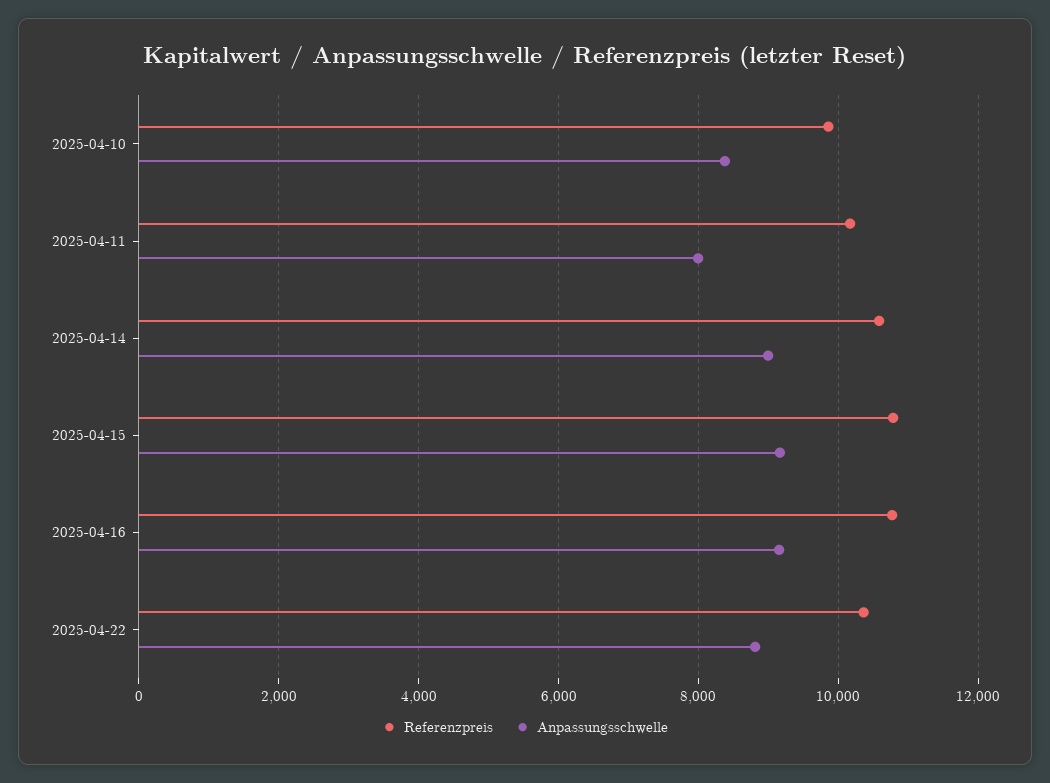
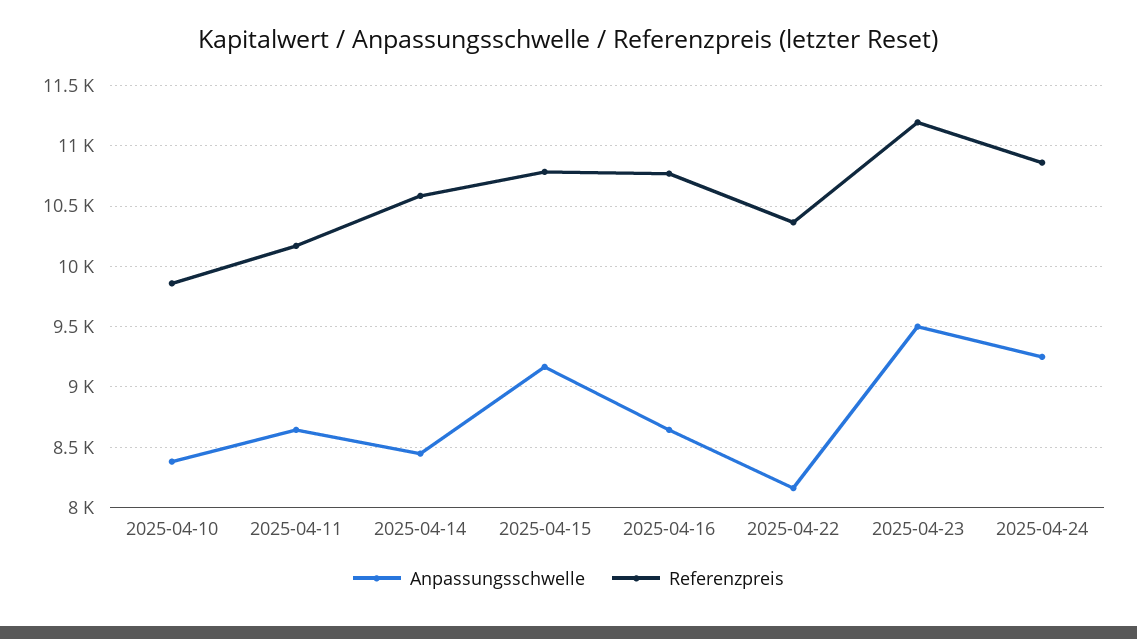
Anpassungsschwelle, 2025-04-11: 8000 -> 8650
Anpassungsschwelle, 2025-04-14: 9000 -> 8450
Anpassungsschwelle, 2025-04-16: 9200 -> 8650
Anpassungsschwelle, 2025-04-22: 8800 -> 8150
Anpassungsschwelle, 2025-04-23: none -> 9500
Referenzpreis, 2025-04-23: none -> 11200
Anpassungsschwelle, 2025-04-24: none -> 9250
Referenzpreis, 2025-04-24: none -> 10850

